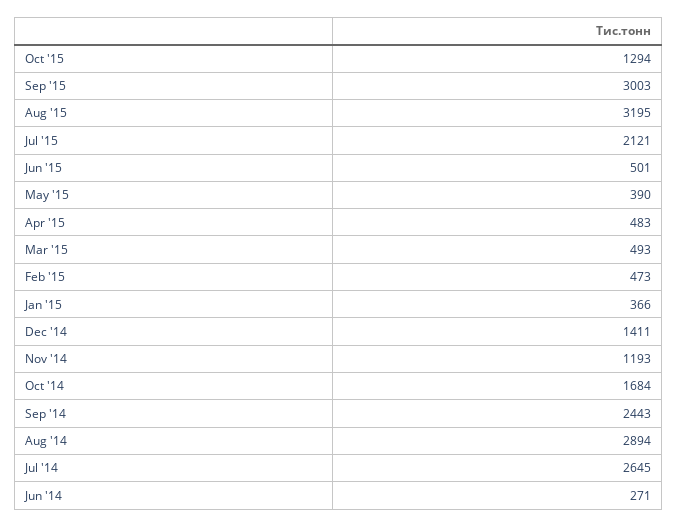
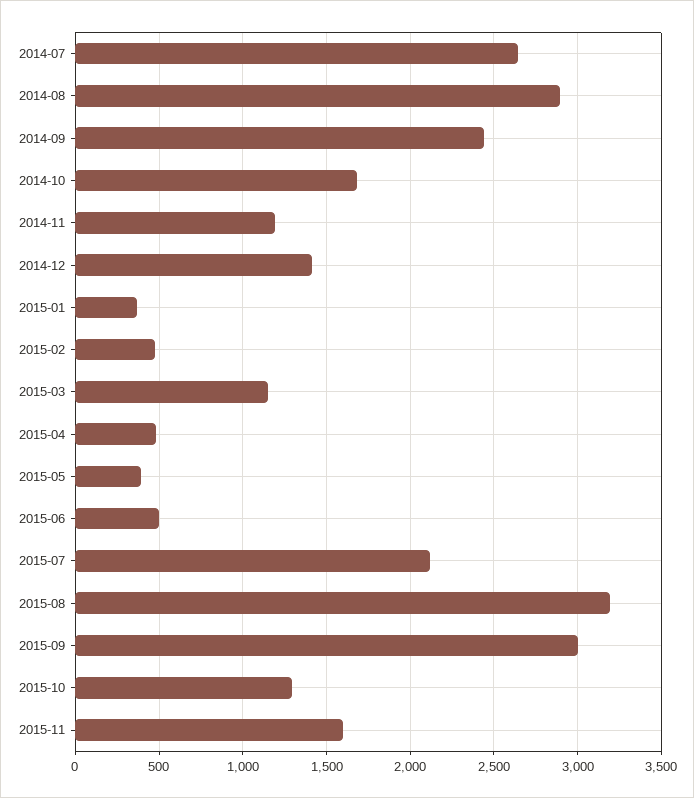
Mar '15: 493 -> 1150
Jun '14: 271 -> none
2015-11: none -> 1600

